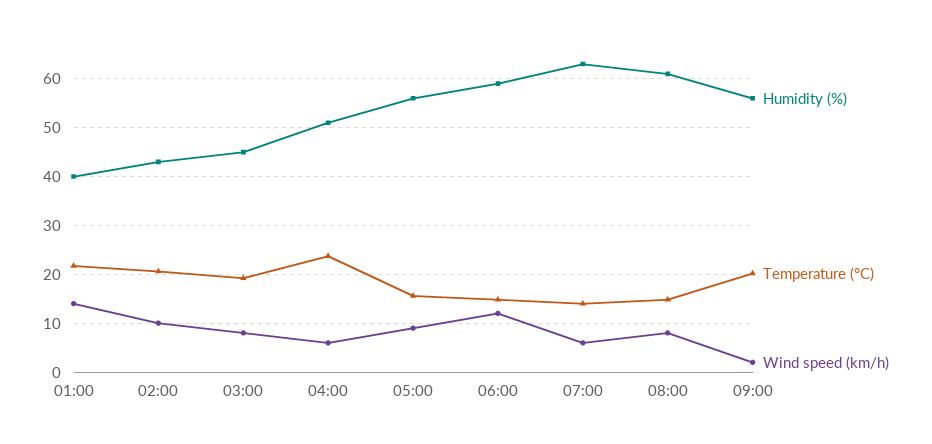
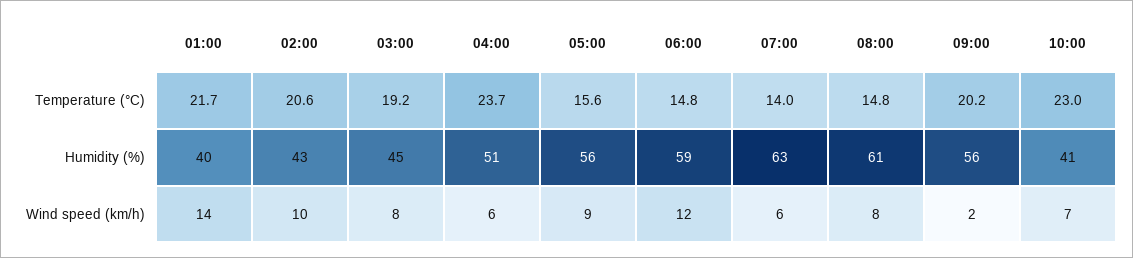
Temperature (°C), 10:00: none -> 23
Humidity (%), 10:00: none -> 41
Wind speed (km/h), 10:00: none -> 7

